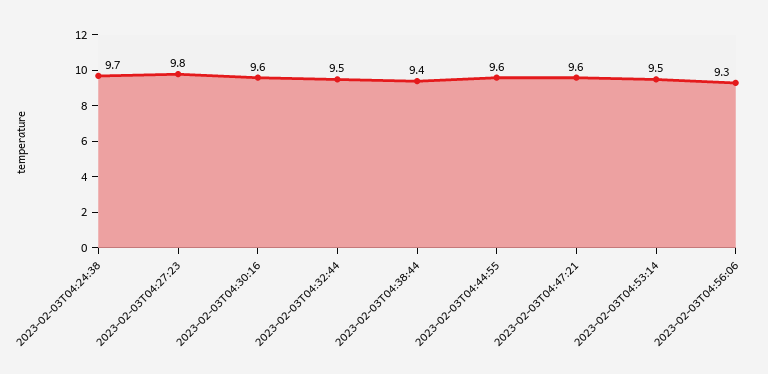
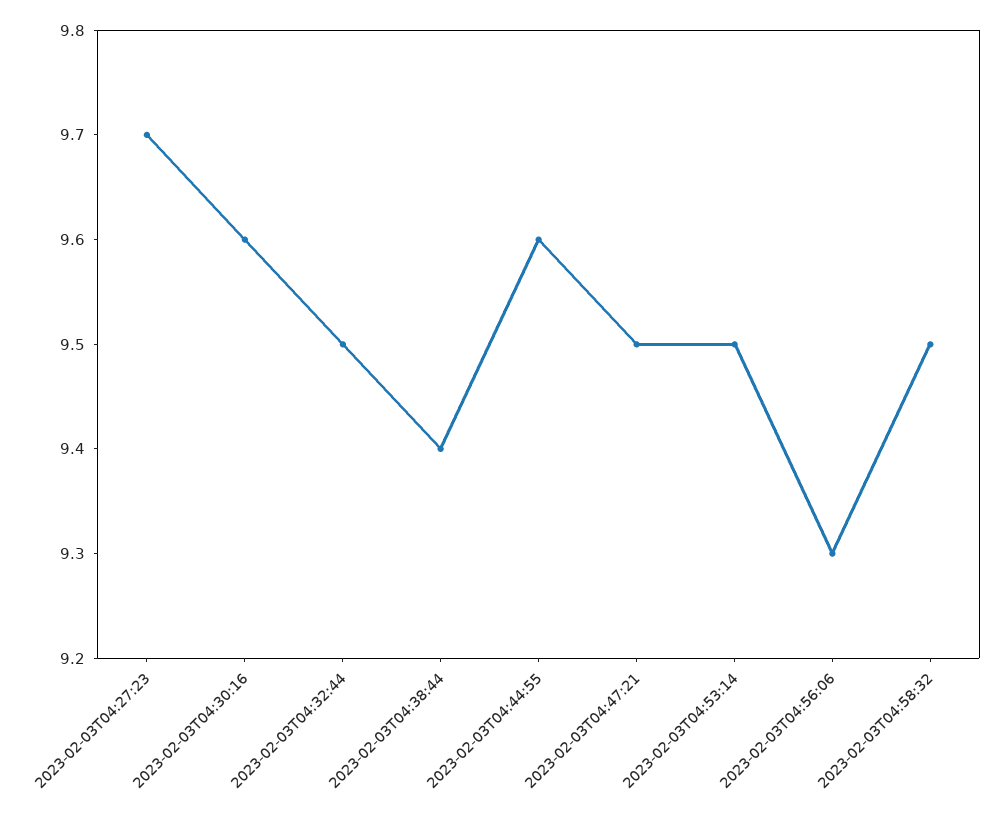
2023-02-03T04:24:38: 9.7 -> none
2023-02-03T04:27:23: 9.8 -> 9.7
2023-02-03T04:47:21: 9.6 -> 9.5
2023-02-03T04:58:32: none -> 9.5

